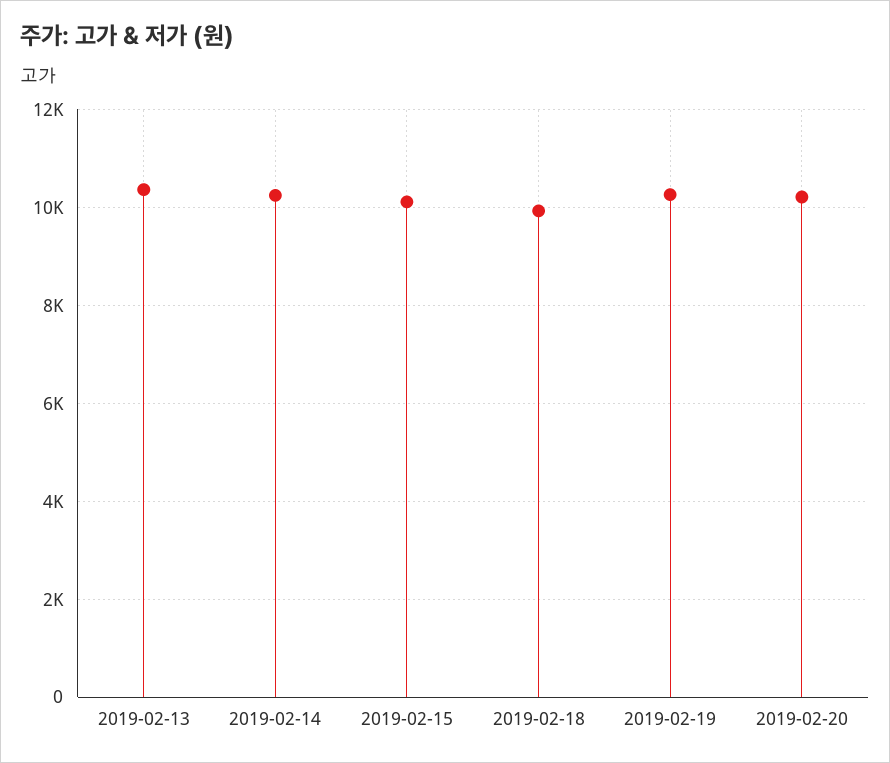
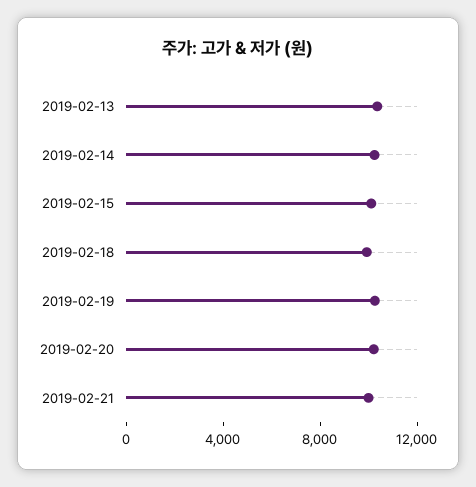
2019-02-21: none -> 10000

